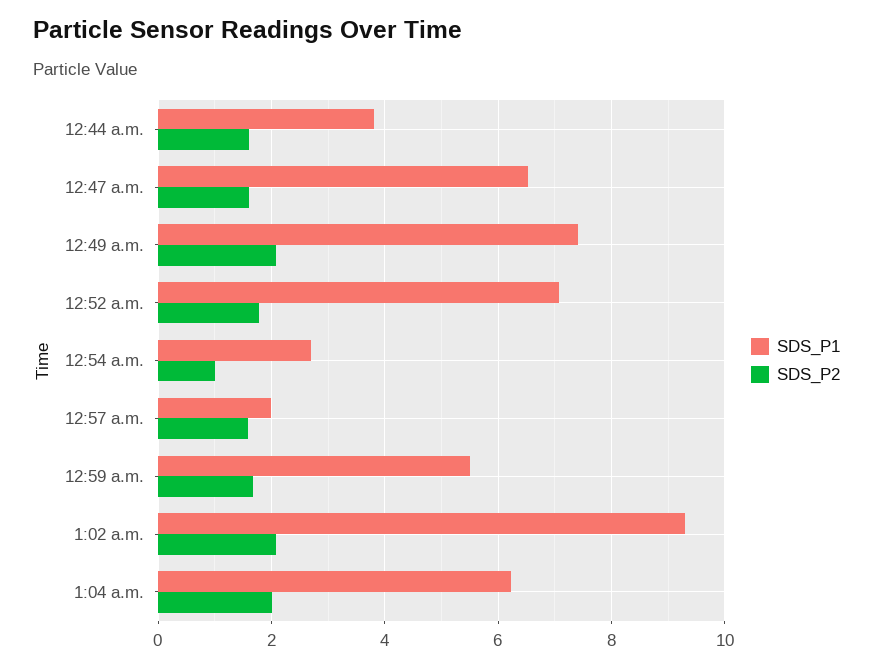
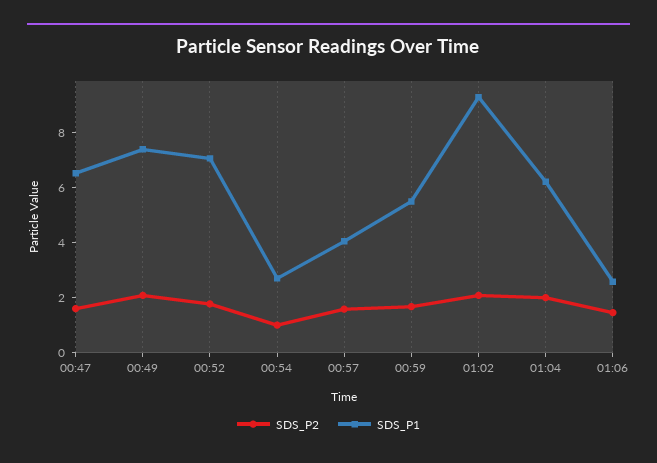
SDS_P1, 12:44 a.m.: 3.8 -> none
SDS_P2, 12:44 a.m.: 1.6 -> none
SDS_P1, 12:57 a.m.: 2 -> 4
SDS_P2, 01:06: none -> 1.5
SDS_P1, 01:06: none -> 2.5

